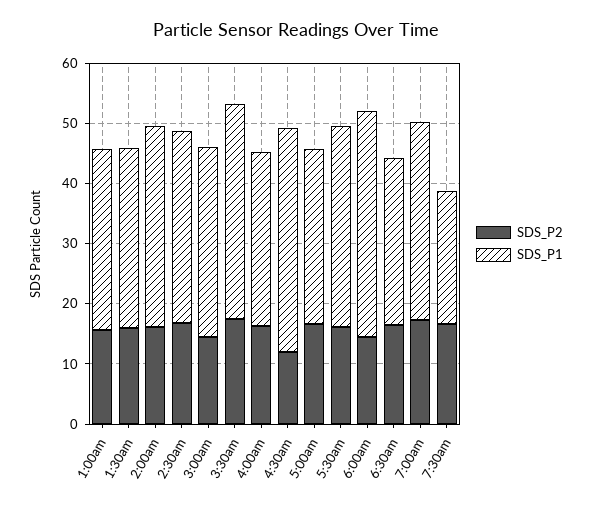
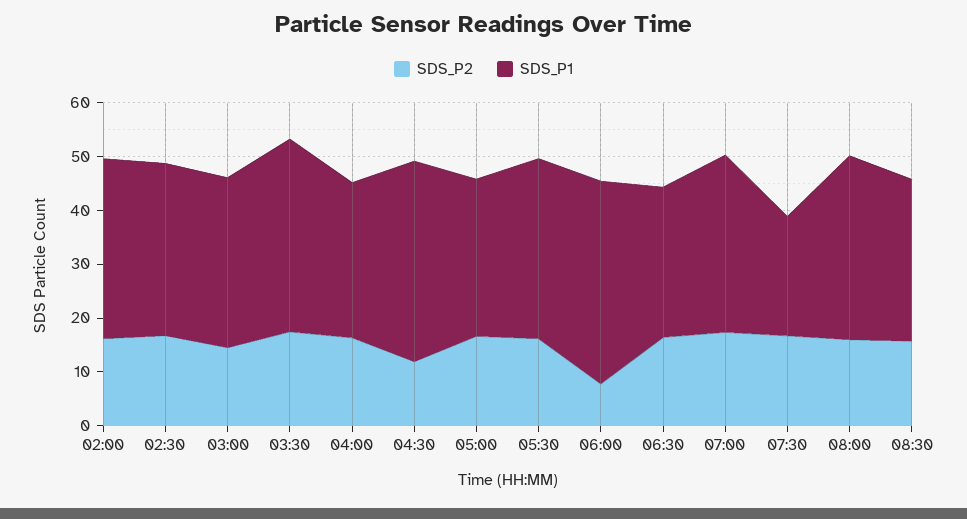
SDS_P2, 1:00am: 16 -> none
SDS_P1, 1:00am: 30 -> none
SDS_P2, 1:30am: 16 -> none
SDS_P1, 1:30am: 30 -> none
SDS_P2, 6:00am: 14 -> 8
SDS_P2, 08:00: none -> 16
SDS_P1, 08:00: none -> 34
SDS_P2, 08:30: none -> 16
SDS_P1, 08:30: none -> 30

